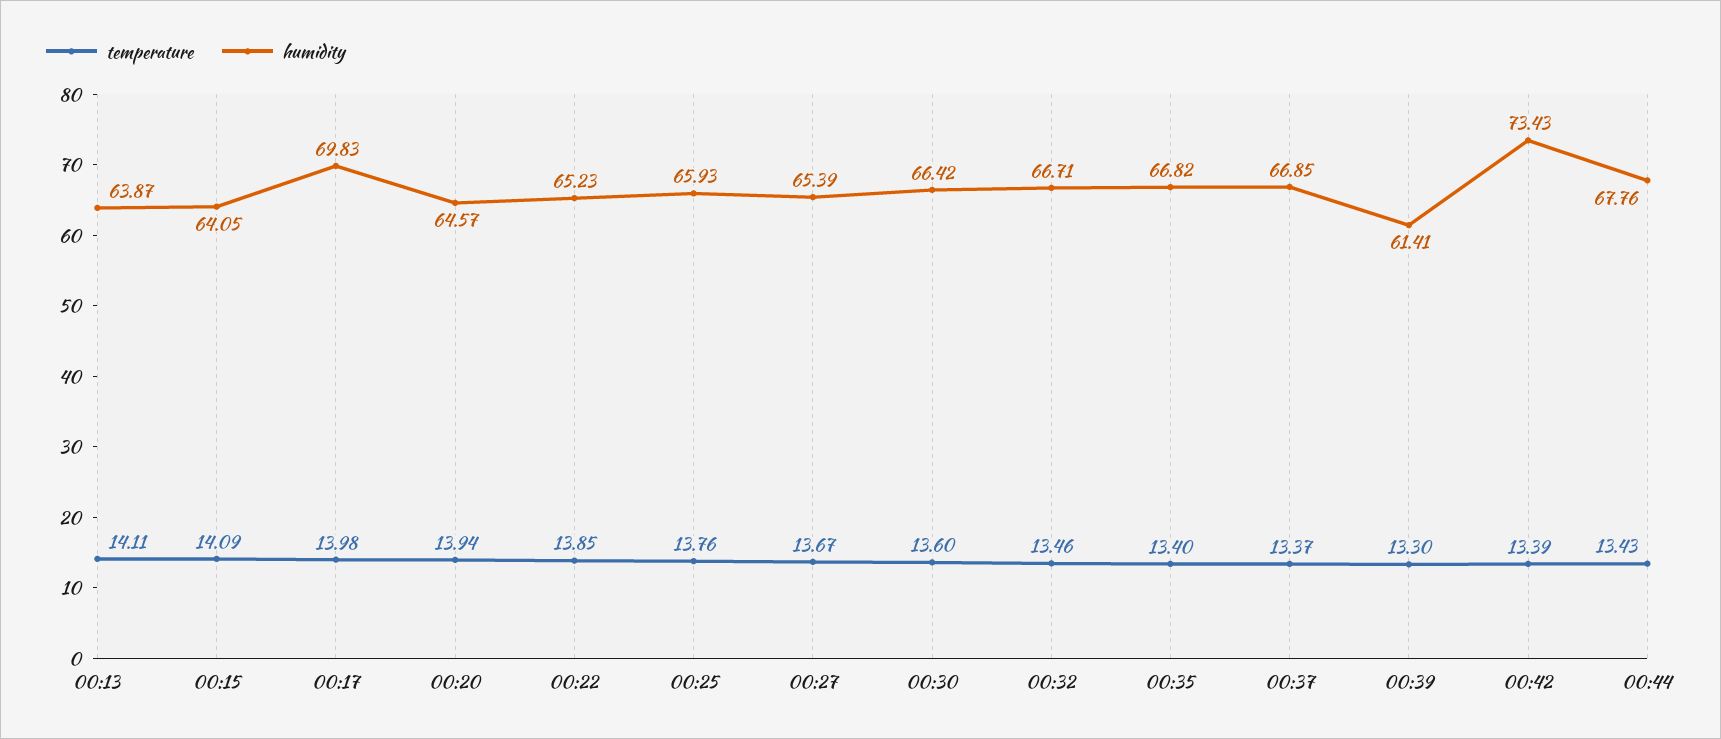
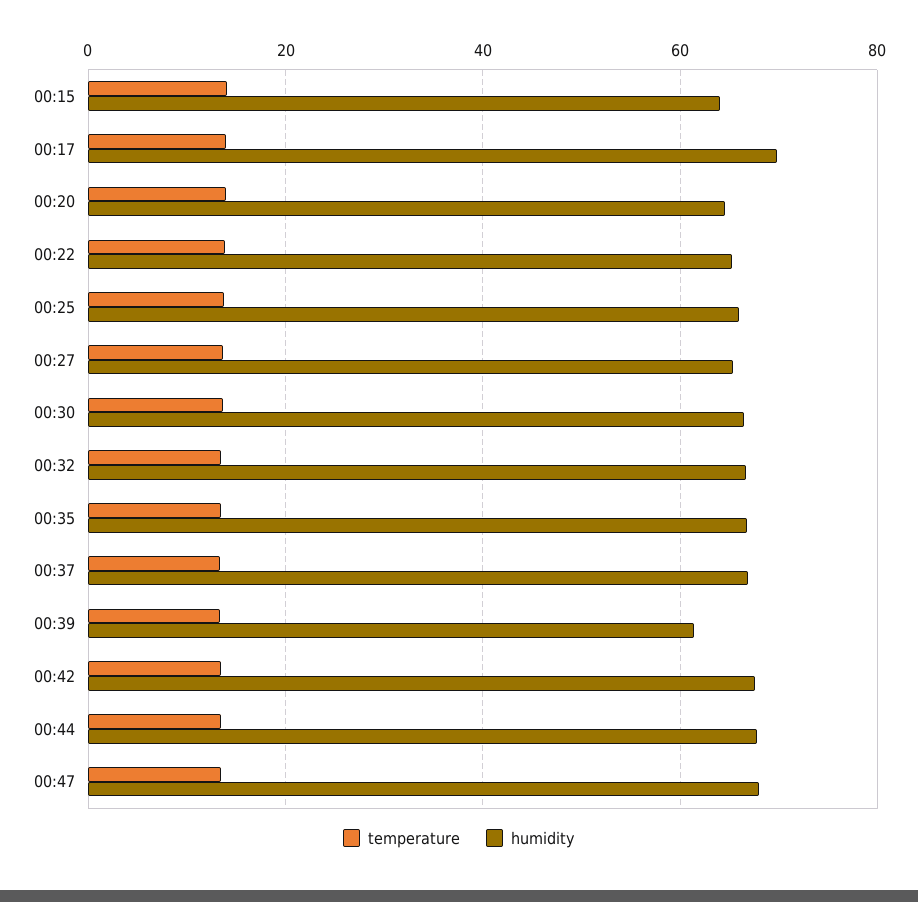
temperature, 00:13: 14.11 -> none
humidity, 00:13: 63.87 -> none
humidity, 00:42: 73.43 -> 68
temperature, 00:47: none -> 14
humidity, 00:47: none -> 68

